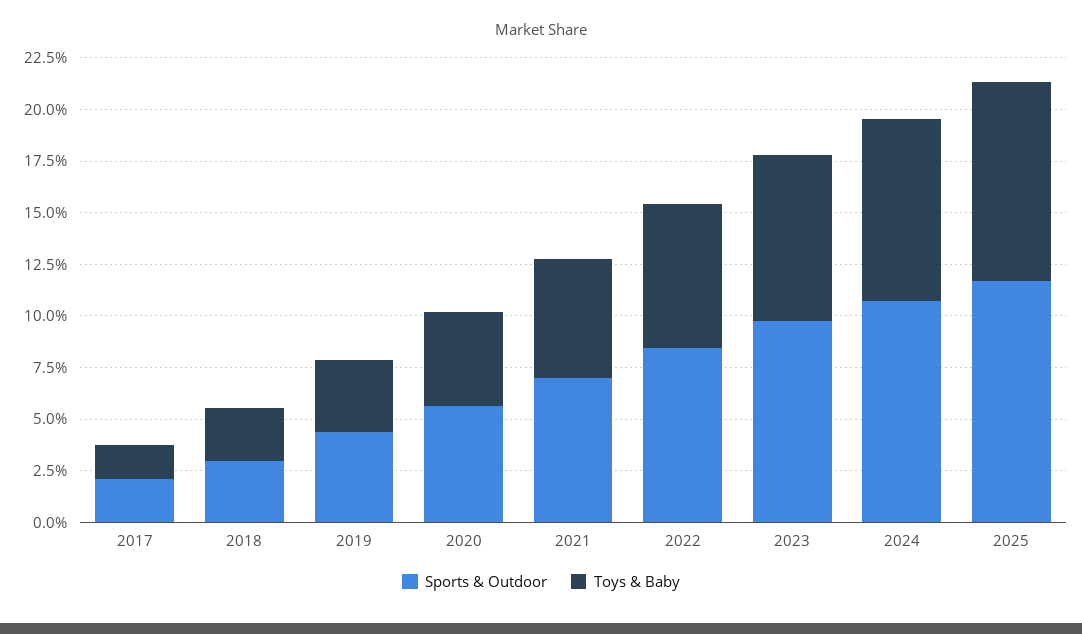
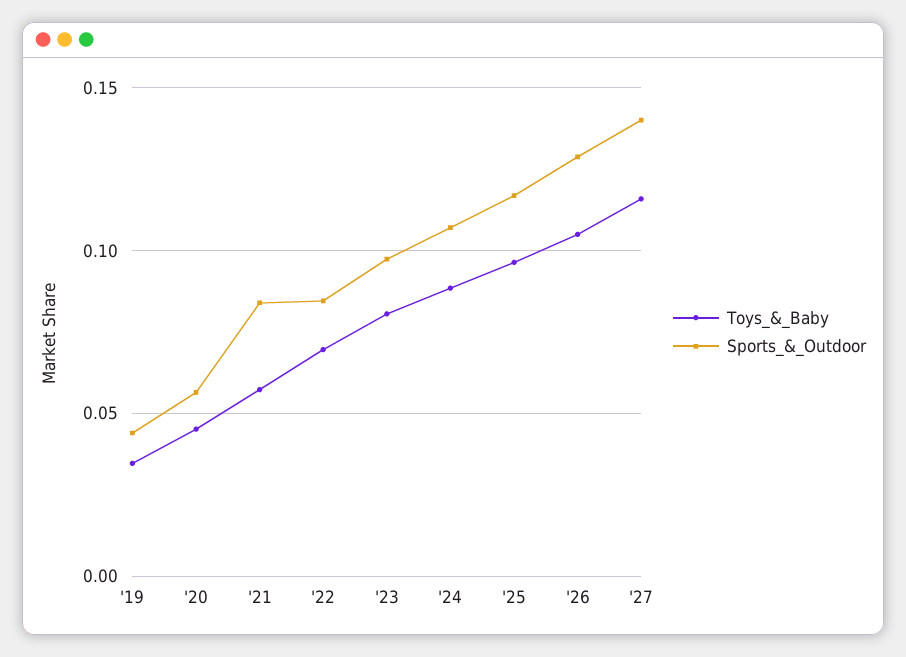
Sports & Outdoor, 2017: 0.02 -> none
Toys & Baby, 2017: 0.015 -> none
Sports & Outdoor, 2018: 0.03 -> none
Toys & Baby, 2018: 0.025 -> none
Sports & Outdoor, 2021: 0.07 -> 0.085
Toys & Baby, '26: none -> 0.105
Sports & Outdoor, '26: none -> 0.13
Toys & Baby, '27: none -> 0.115
Sports & Outdoor, '27: none -> 0.14

